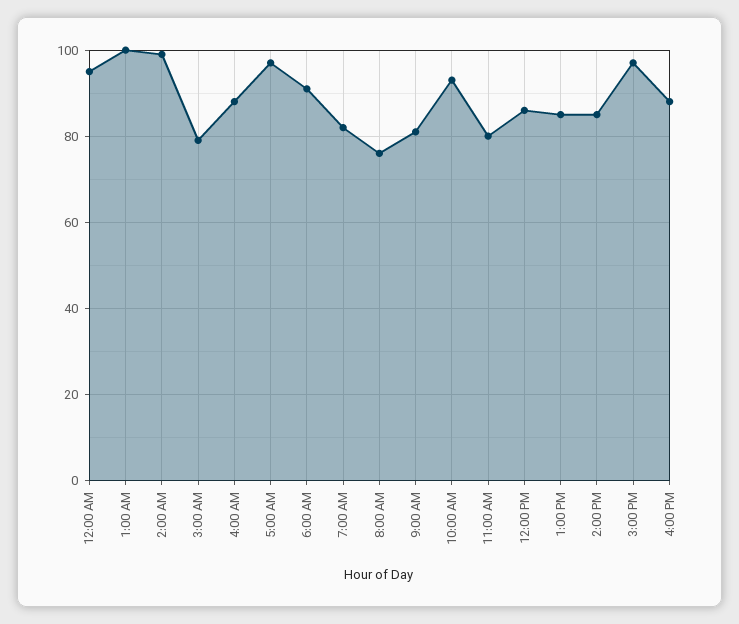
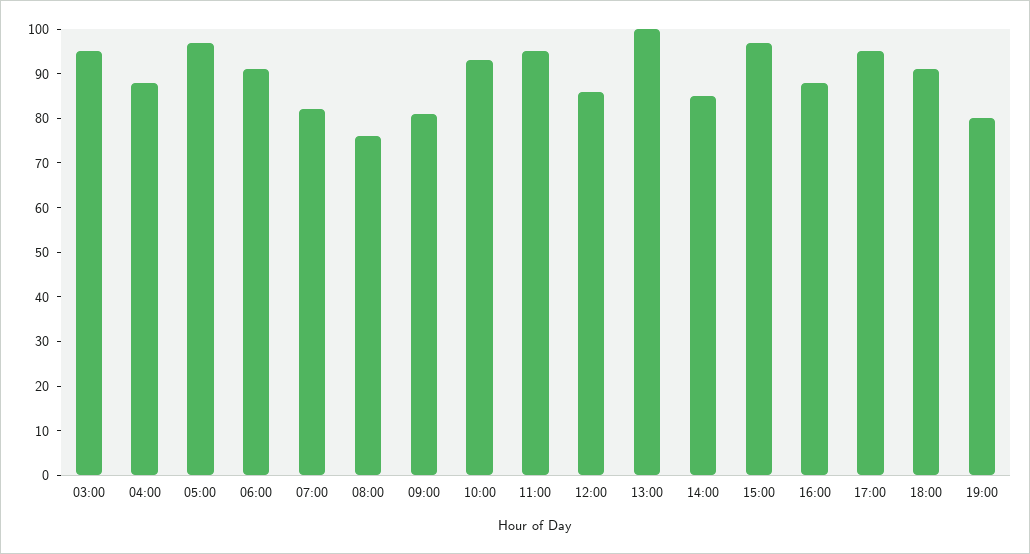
12:00 AM: 95 -> none
1:00 AM: 100 -> none
2:00 AM: 100 -> none
3:00 AM: 80 -> 95
11:00 AM: 80 -> 95
1:00 PM: 85 -> 100
17:00: none -> 95
18:00: none -> 90
19:00: none -> 80

